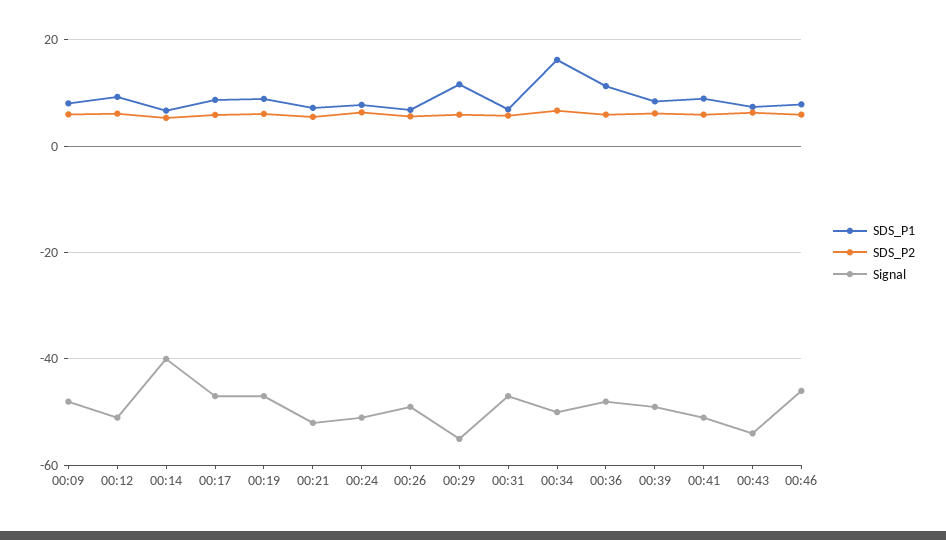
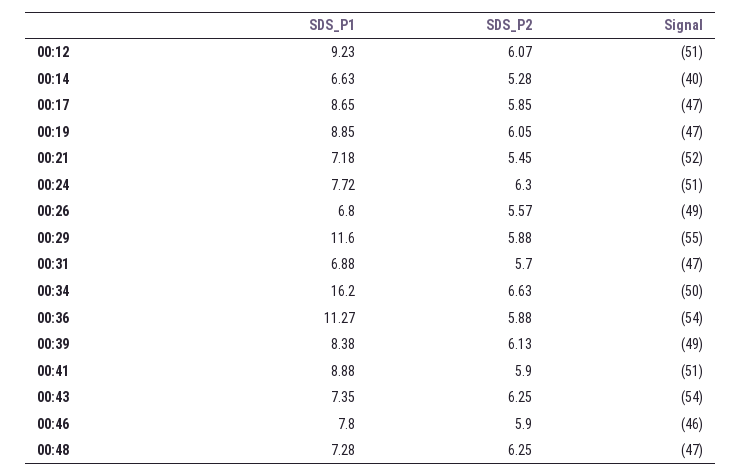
SDS_P1, 00:09: 8 -> none
SDS_P2, 00:09: 6 -> none
Signal, 00:09: -48 -> none
Signal, 00:36: -48 -> -54
SDS_P1, 00:48: none -> 7.28
SDS_P2, 00:48: none -> 6.25
Signal, 00:48: none -> -47

